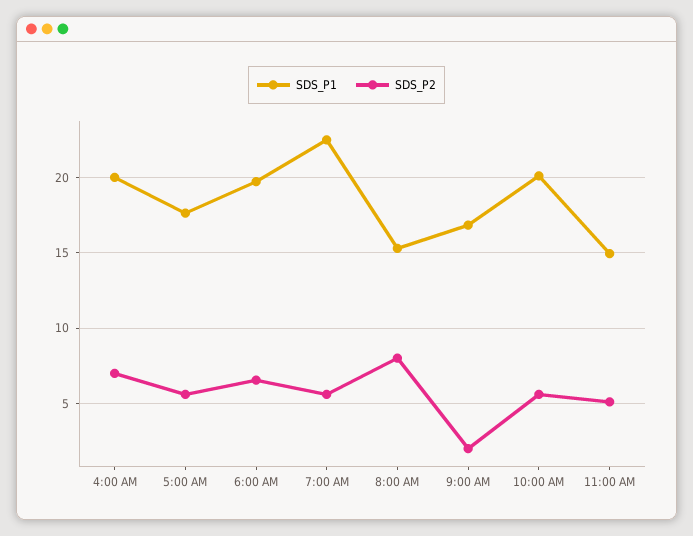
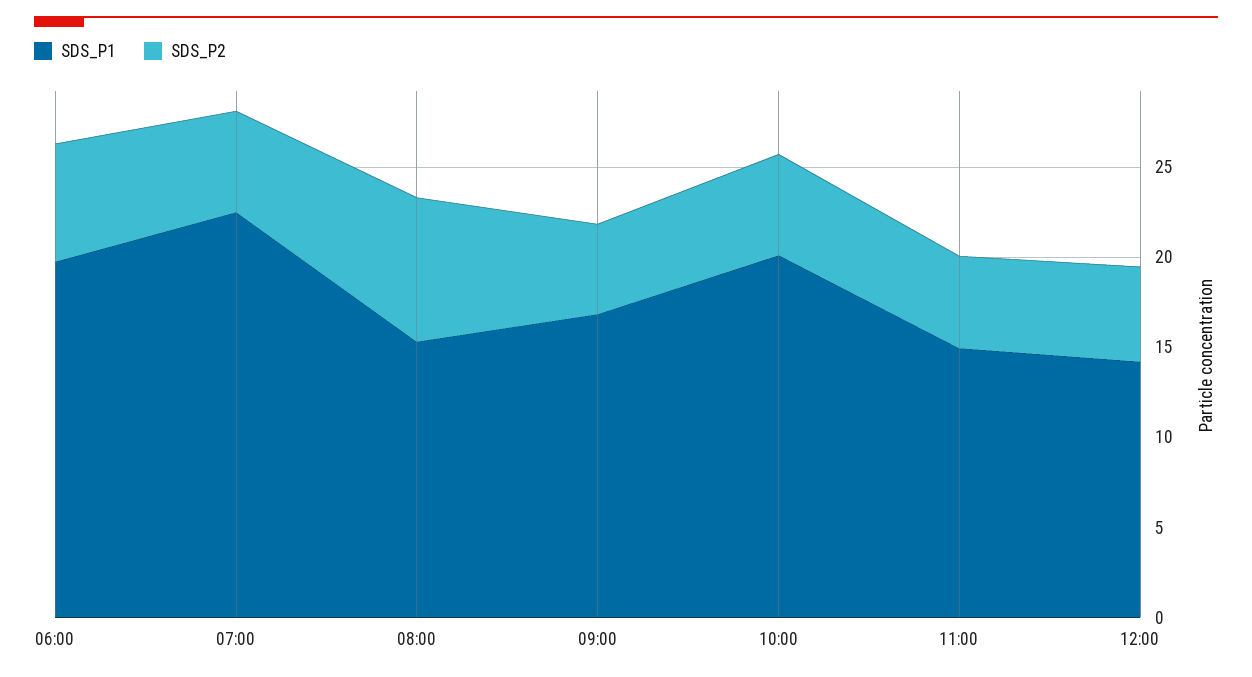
SDS_P1, 4:00 AM: 20 -> none
SDS_P2, 4:00 AM: 7 -> none
SDS_P1, 5:00 AM: 17.5 -> none
SDS_P2, 5:00 AM: 5.5 -> none
SDS_P2, 9:00 AM: 2 -> 5
SDS_P1, 12:00: none -> 14
SDS_P2, 12:00: none -> 5

